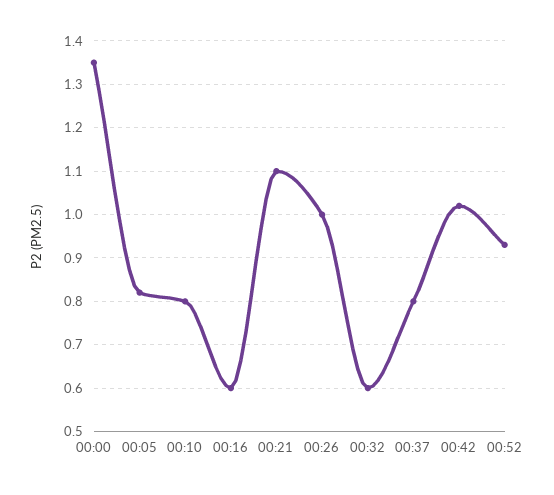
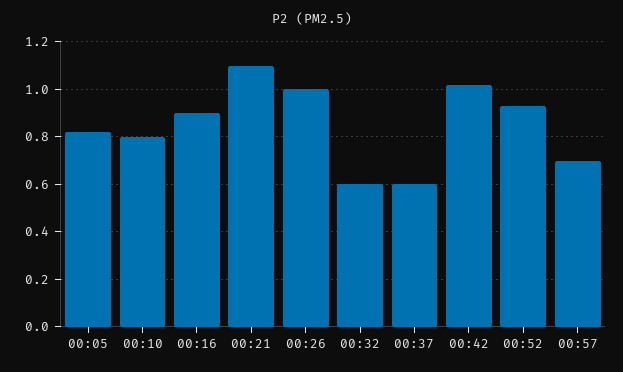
00:00: 1.35 -> none
00:16: 0.6 -> 0.9
00:37: 0.8 -> 0.6
00:57: none -> 0.7

